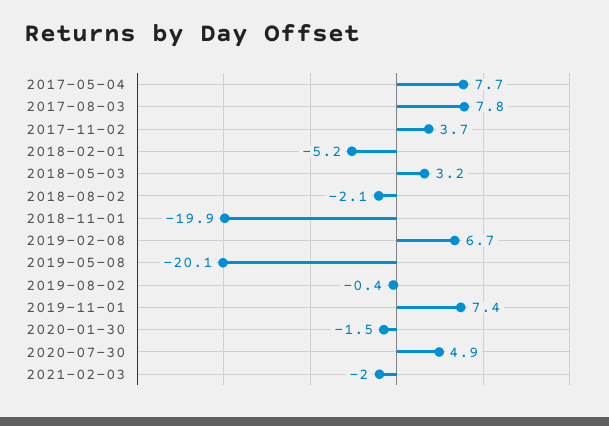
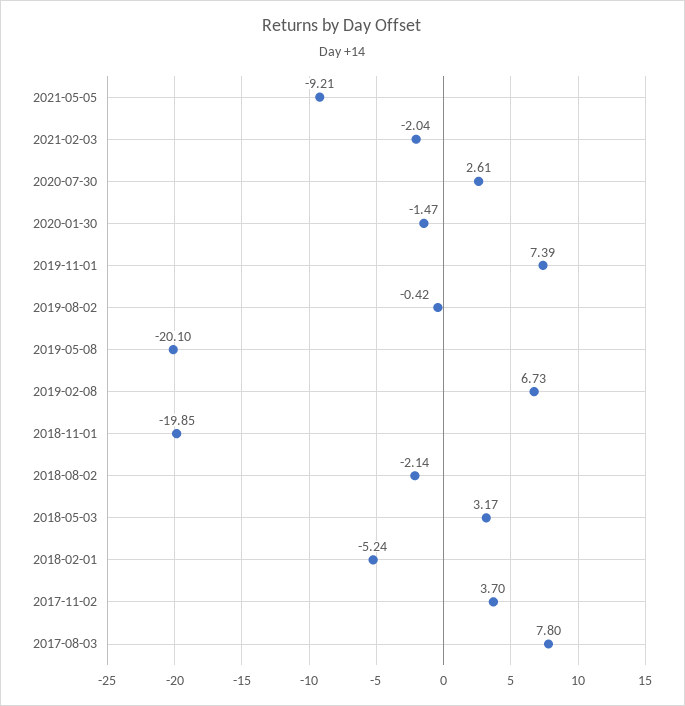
2017-05-04: 7.7 -> none
2020-07-30: 4.9 -> 2.61
2021-05-05: none -> -9.21

